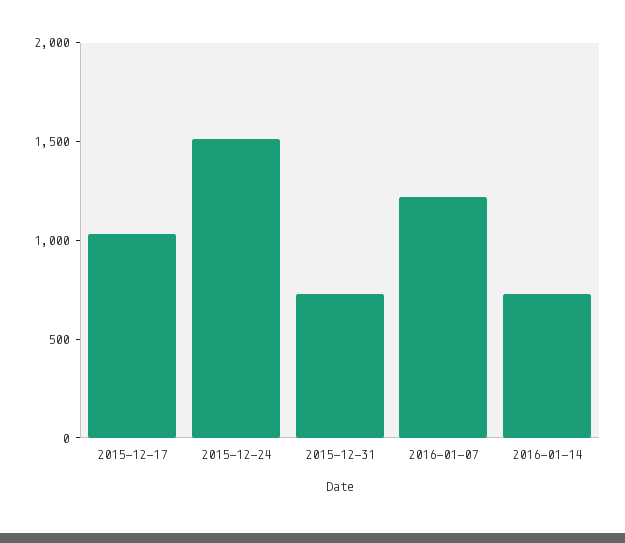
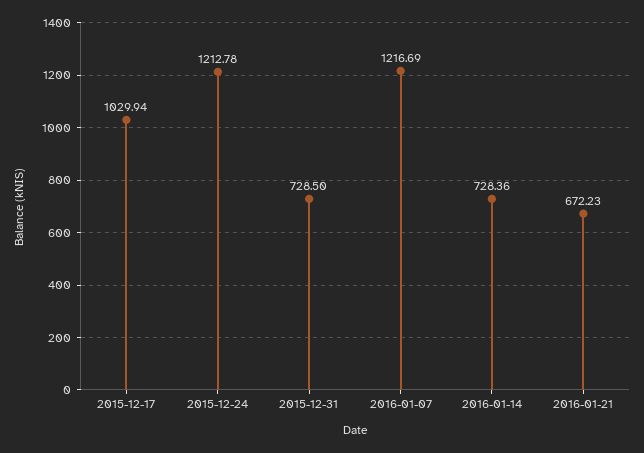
2015-12-24: 1500 -> 1212.78
2016-01-21: none -> 672.23

